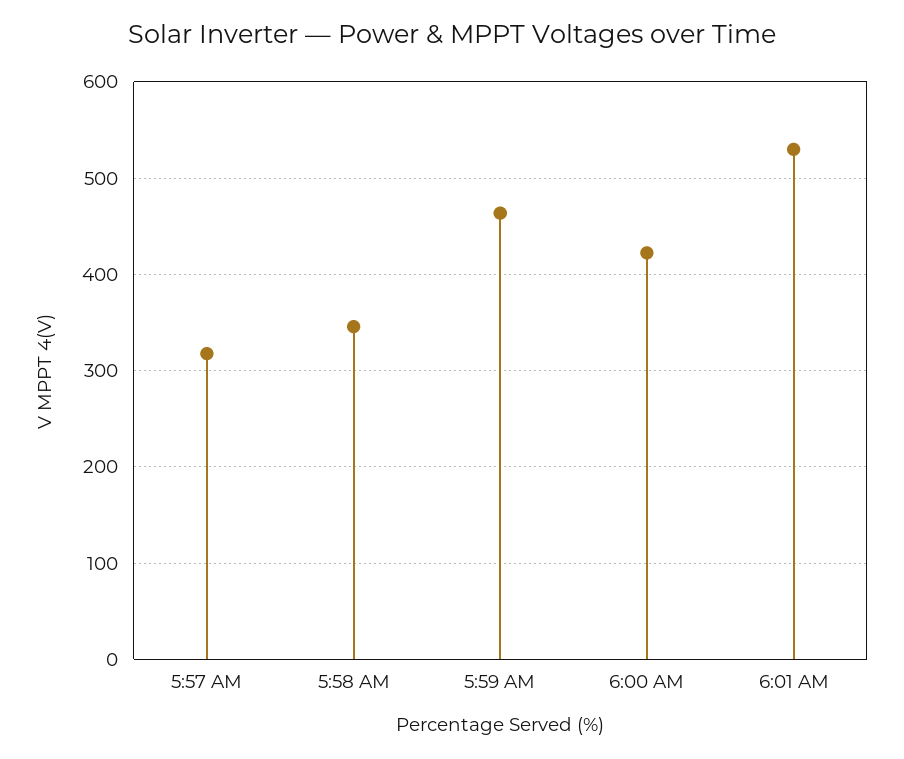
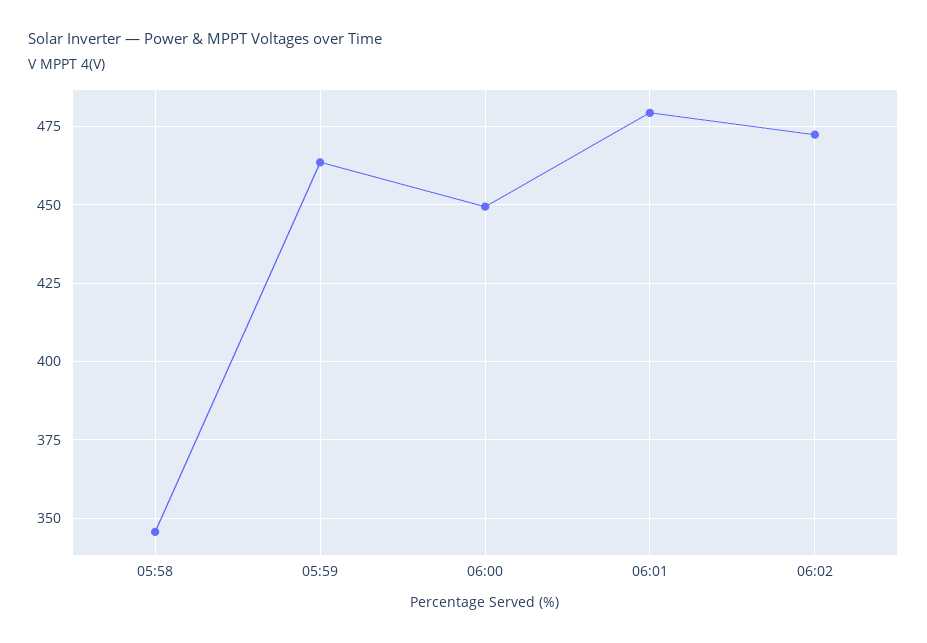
5:57 AM: 320 -> none
6:00 AM: 420 -> 450
6:01 AM: 530 -> 480
06:02: none -> 472.5

